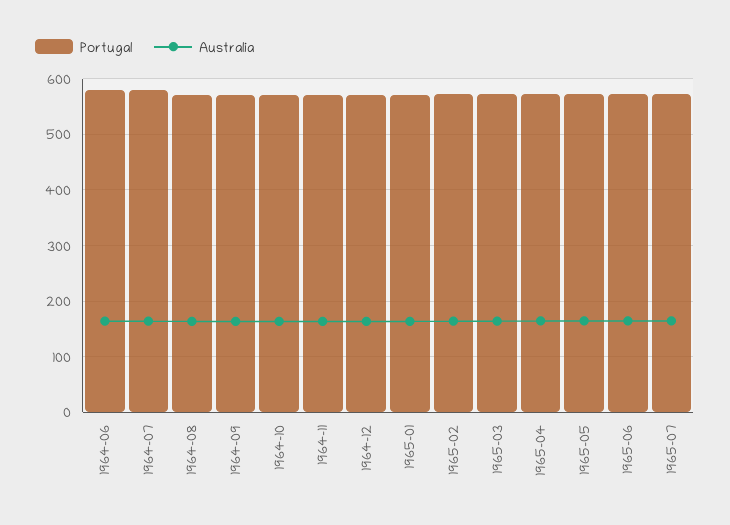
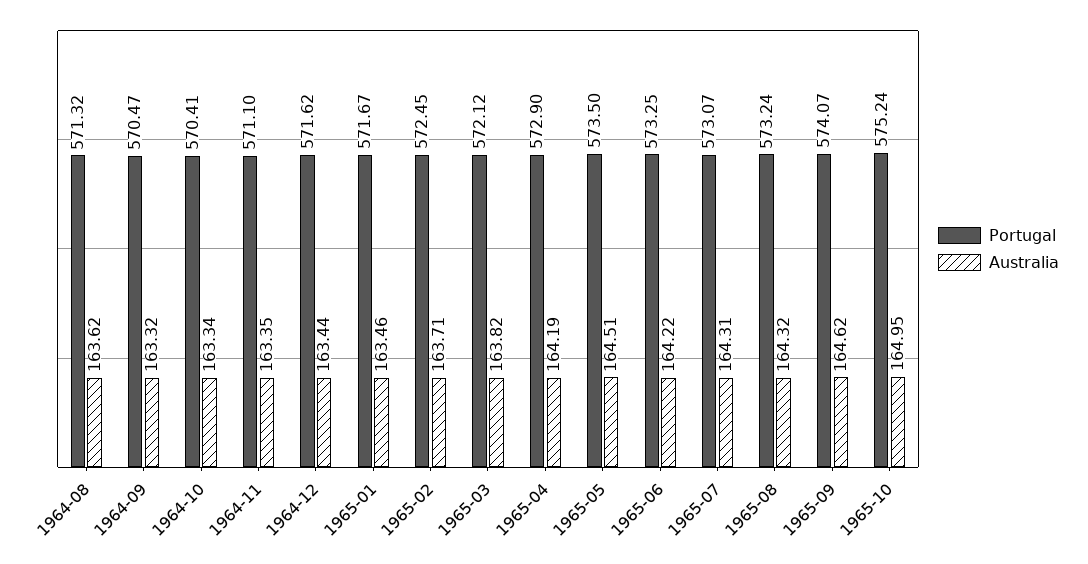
Portugal, 1964-06: 580 -> none
Australia, 1964-06: 160 -> none
Portugal, 1964-07: 580 -> none
Australia, 1964-07: 160 -> none
Portugal, 1965-08: none -> 573.24
Australia, 1965-08: none -> 164.32
Portugal, 1965-09: none -> 574.07
Australia, 1965-09: none -> 164.62
Portugal, 1965-10: none -> 575.24
Australia, 1965-10: none -> 164.95

